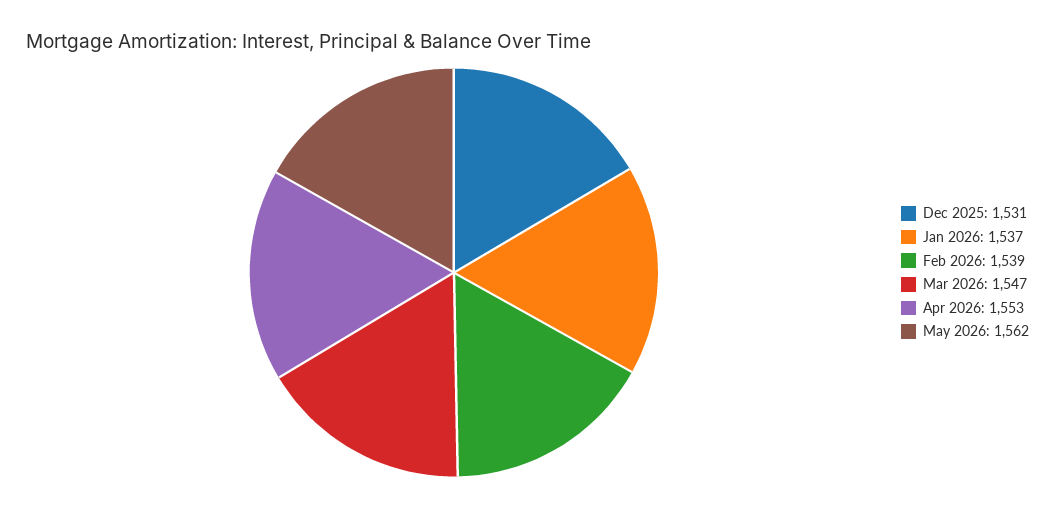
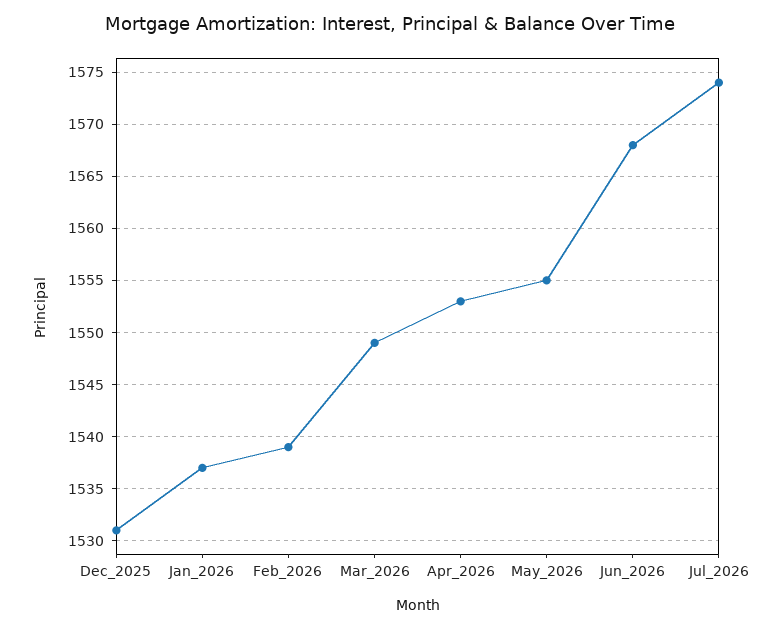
Mar 2026: 1547 -> 1549
May 2026: 1562 -> 1555
Jun_2026: none -> 1568
Jul_2026: none -> 1574

